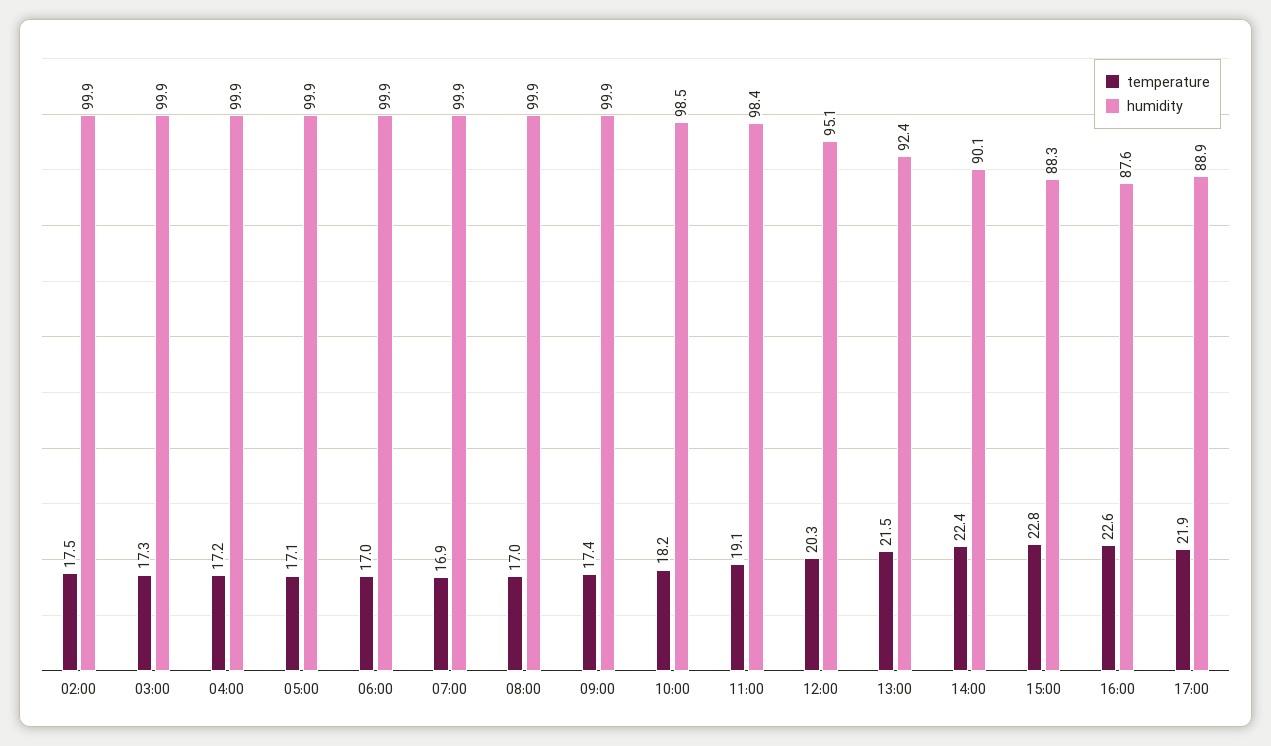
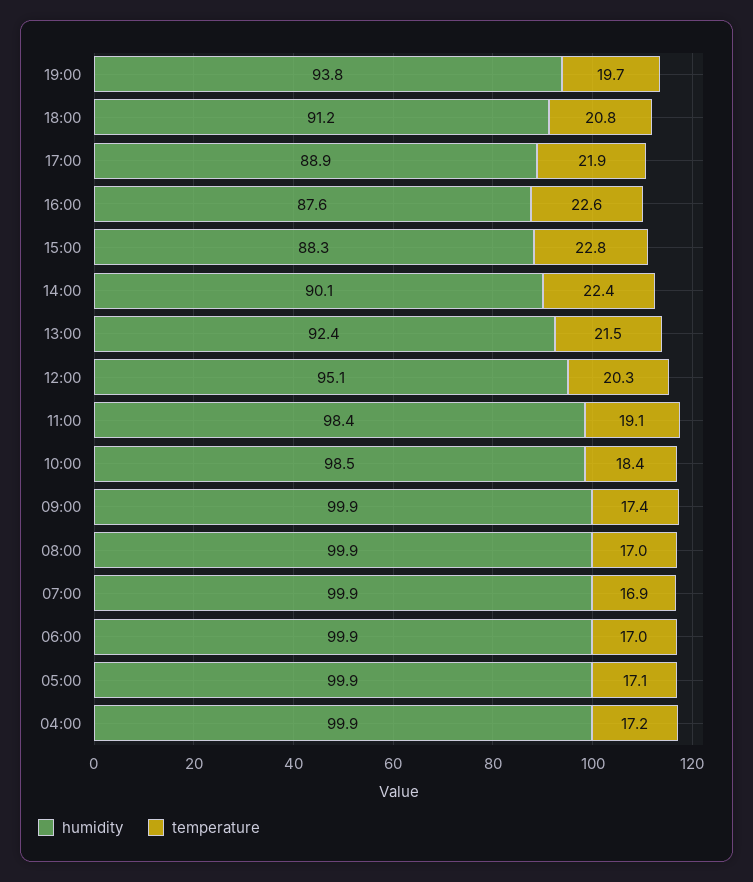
temperature, 02:00: 17.5 -> none
humidity, 02:00: 99.9 -> none
temperature, 03:00: 17.3 -> none
humidity, 03:00: 99.9 -> none
temperature, 10:00: 18.2 -> 18.4
humidity, 19:00: none -> 93.8
temperature, 19:00: none -> 19.7
humidity, 18:00: none -> 91.2
temperature, 18:00: none -> 20.8

